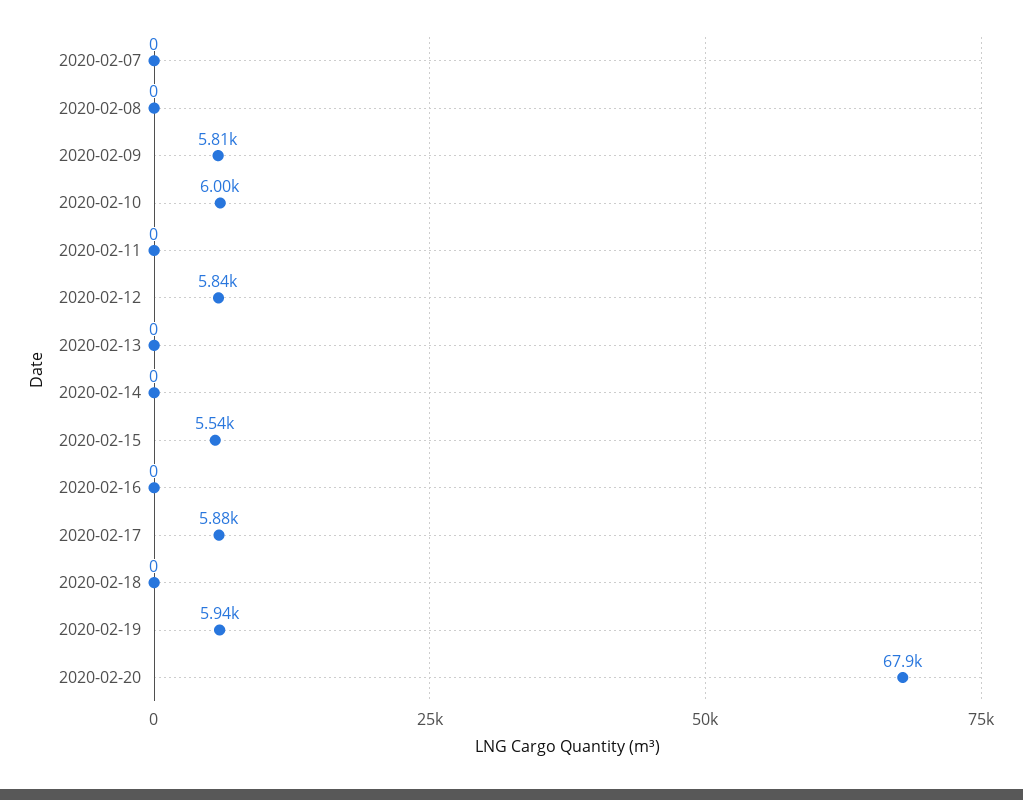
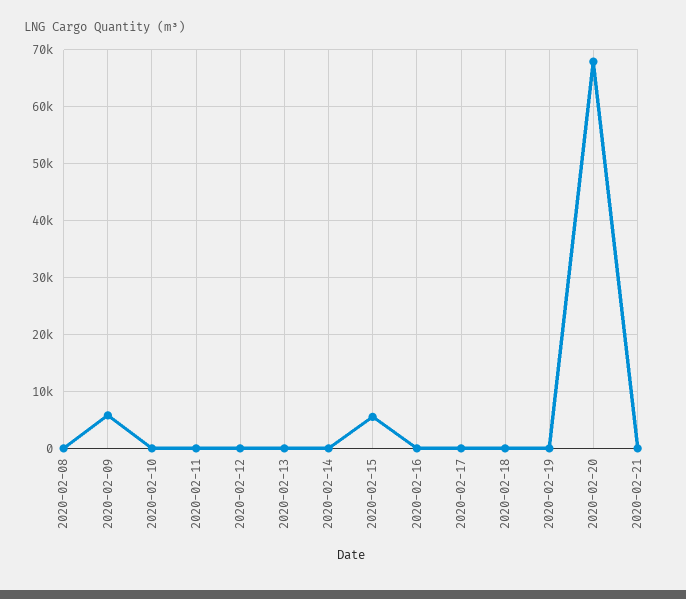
2020-02-07: 0 -> none
2020-02-10: 6000 -> 0
2020-02-12: 5840 -> 0
2020-02-17: 5880 -> 0
2020-02-19: 5940 -> 0
2020-02-21: none -> 0

